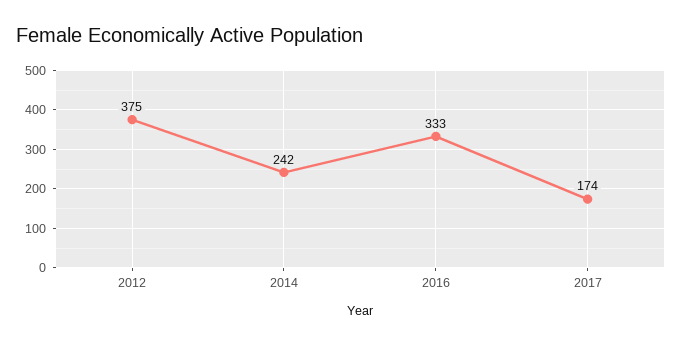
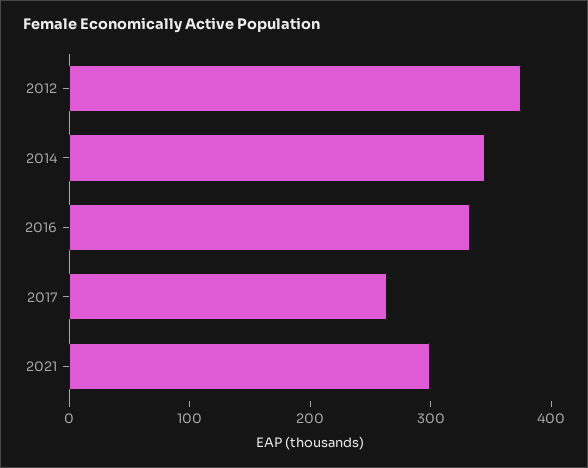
2014: 242 -> 340
2017: 174 -> 260
2021: none -> 300

